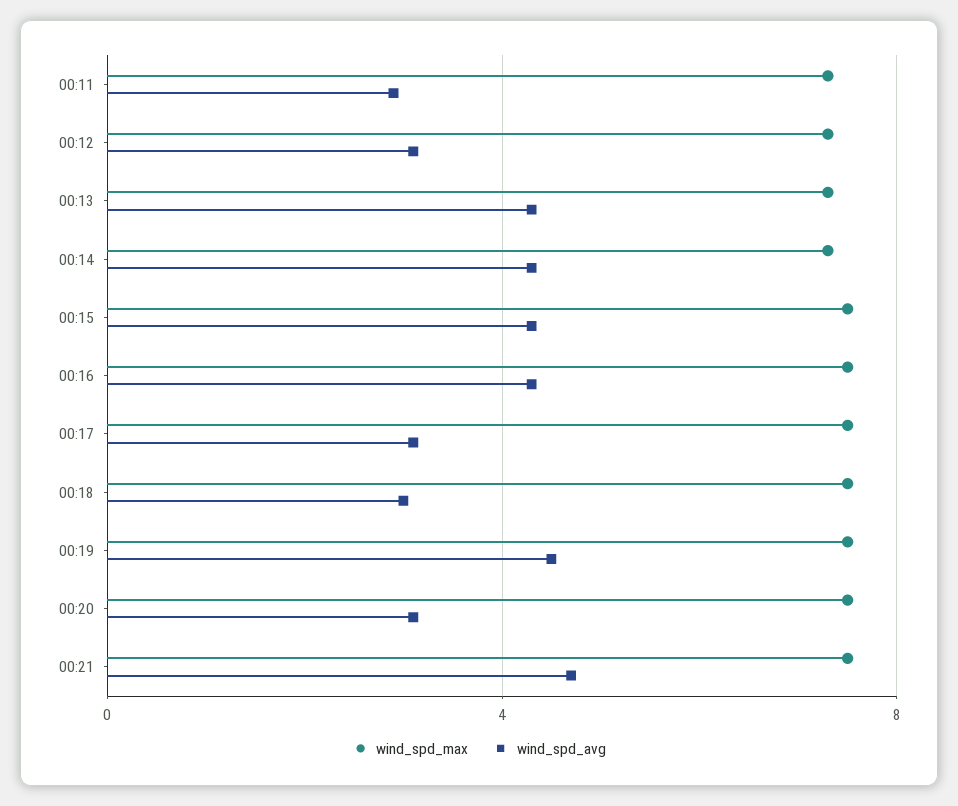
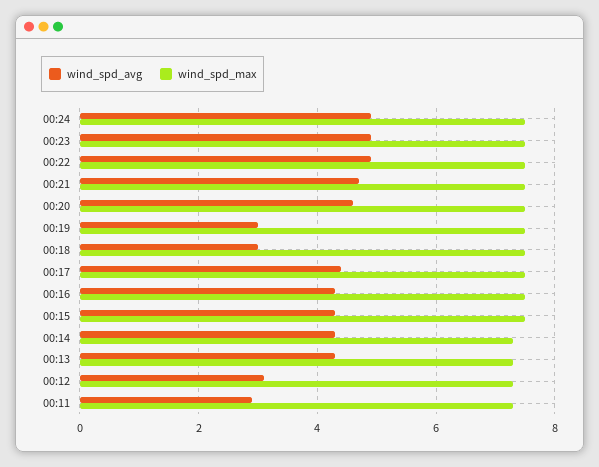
wind_spd_avg, 00:17: 3 -> 4.5
wind_spd_avg, 00:19: 4.5 -> 3
wind_spd_avg, 00:20: 3 -> 4.5
wind_spd_avg, 00:24: none -> 5
wind_spd_max, 00:24: none -> 7.5
wind_spd_avg, 00:23: none -> 5
wind_spd_max, 00:23: none -> 7.5
wind_spd_avg, 00:22: none -> 5
wind_spd_max, 00:22: none -> 7.5

